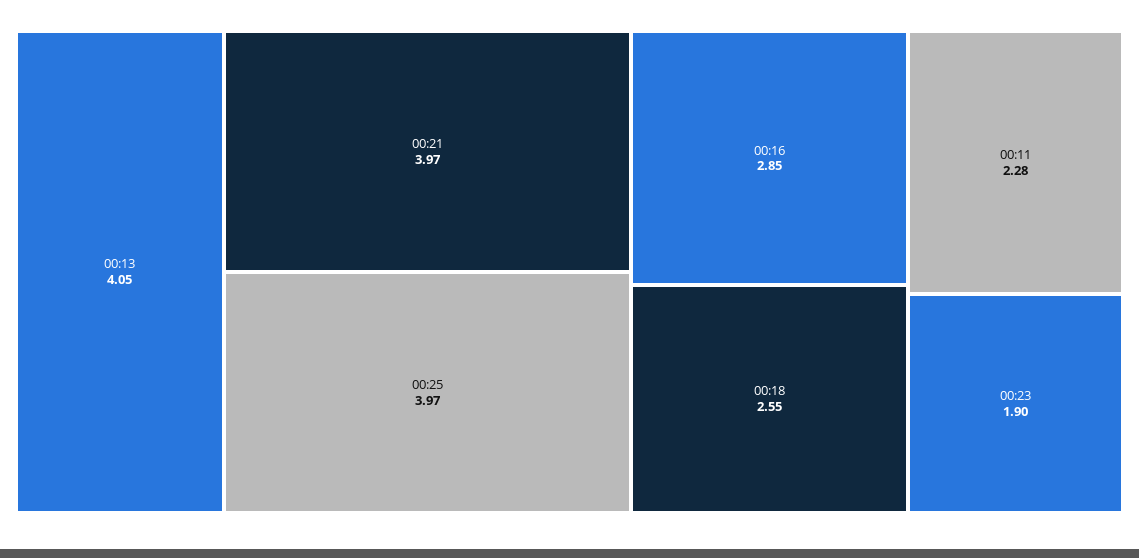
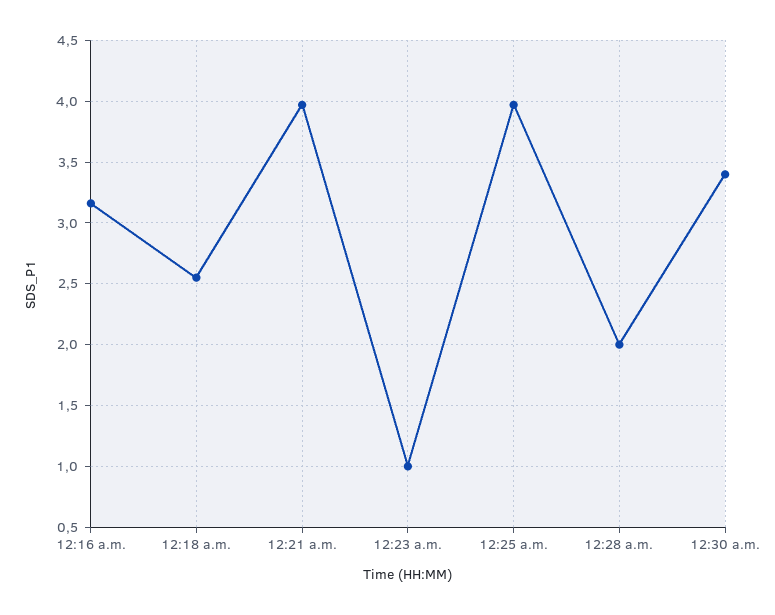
00:13: 4.05 -> none
00:16: 2.85 -> 3.15
00:11: 2.28 -> none
00:23: 1.9 -> 1
12:28 a.m.: none -> 2
12:30 a.m.: none -> 3.4

